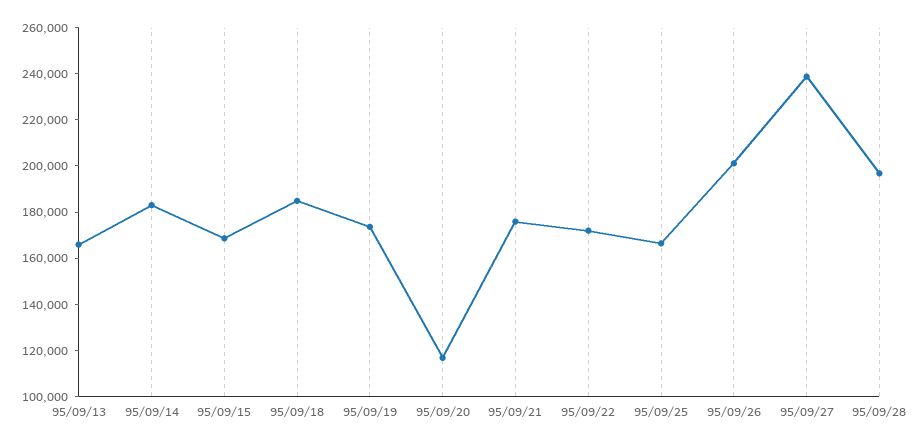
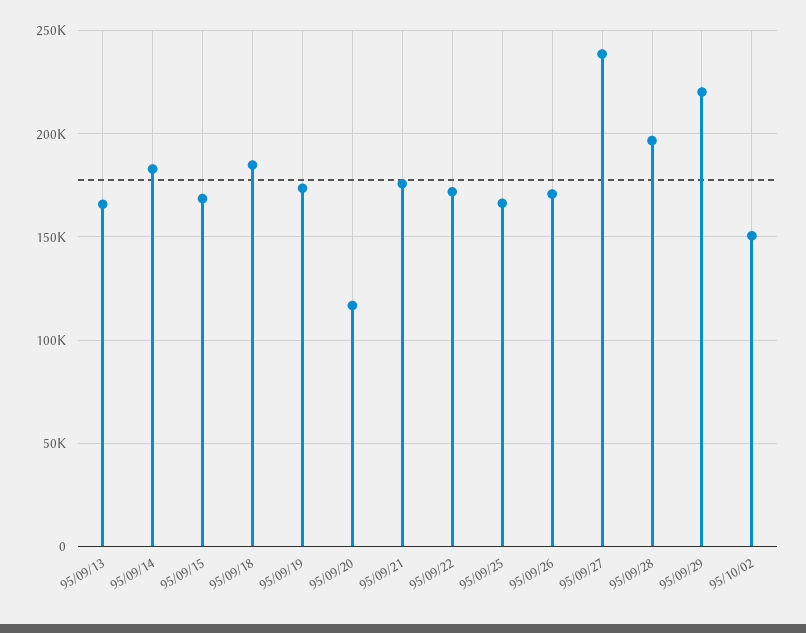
95/09/26: 200000 -> 170000
95/09/29: none -> 220000
95/10/02: none -> 150000

